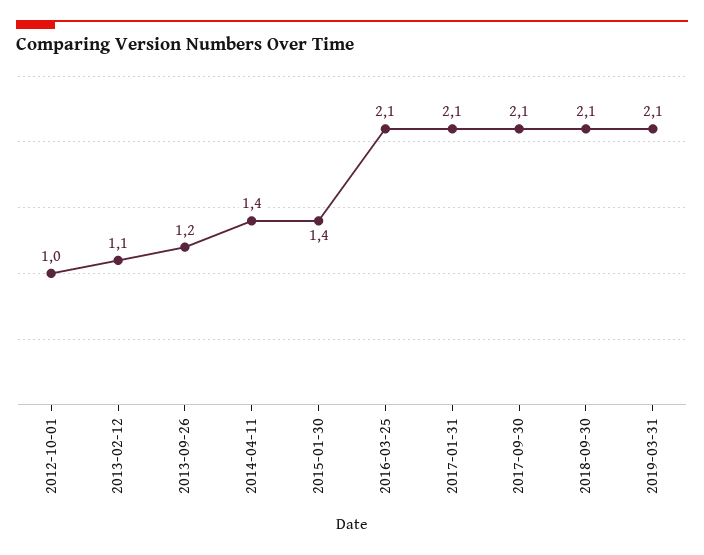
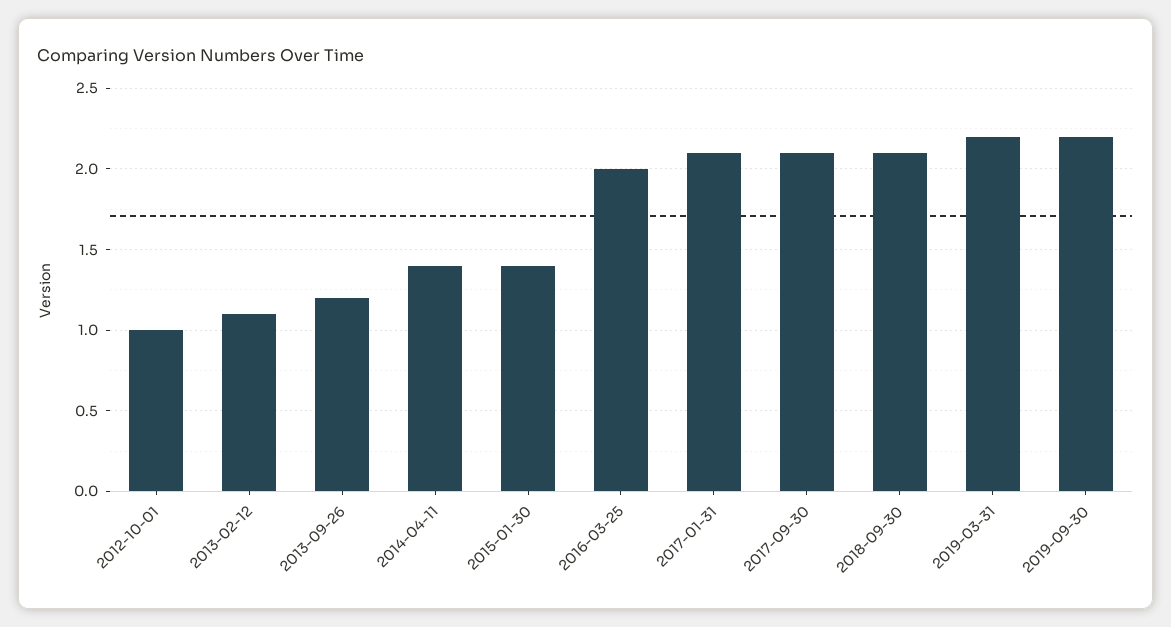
2016-03-25: 2.1 -> 2
2019-03-31: 2.1 -> 2.2
2019-09-30: none -> 2.2

